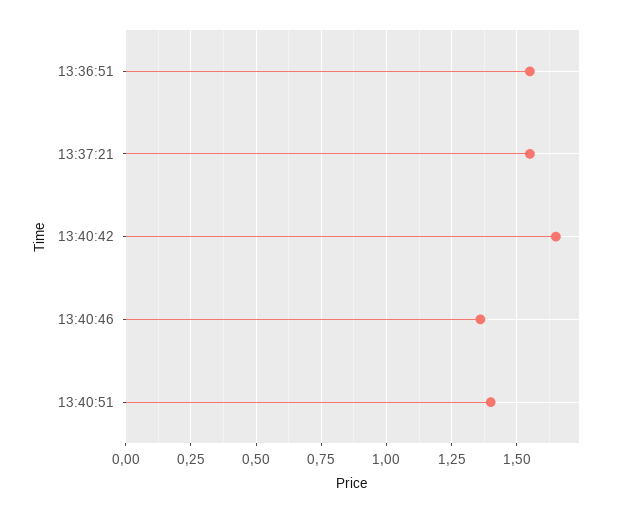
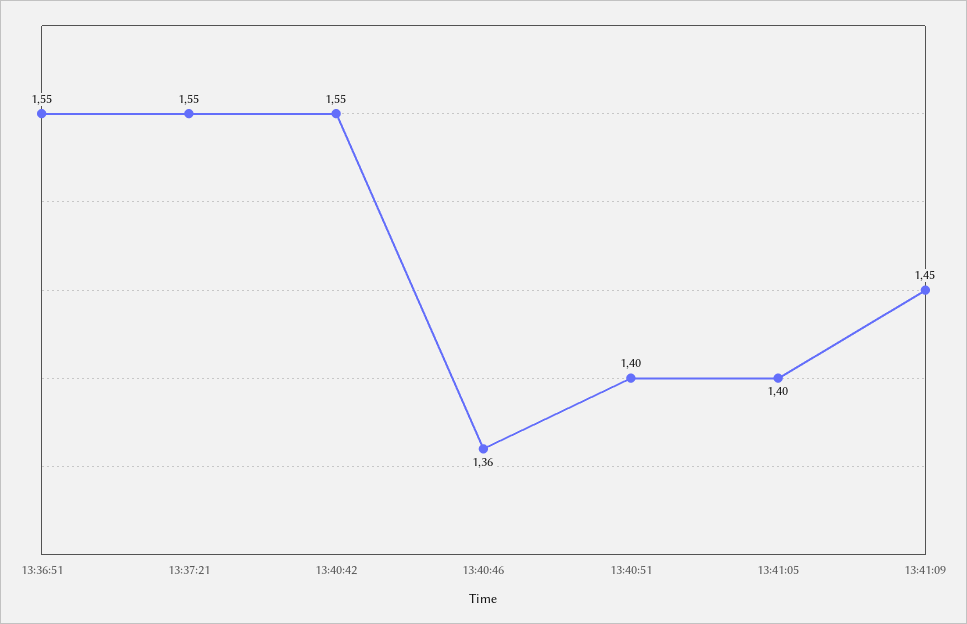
13:40:42: 1.65 -> 1.55
13:41:05: none -> 1.4
13:41:09: none -> 1.45

